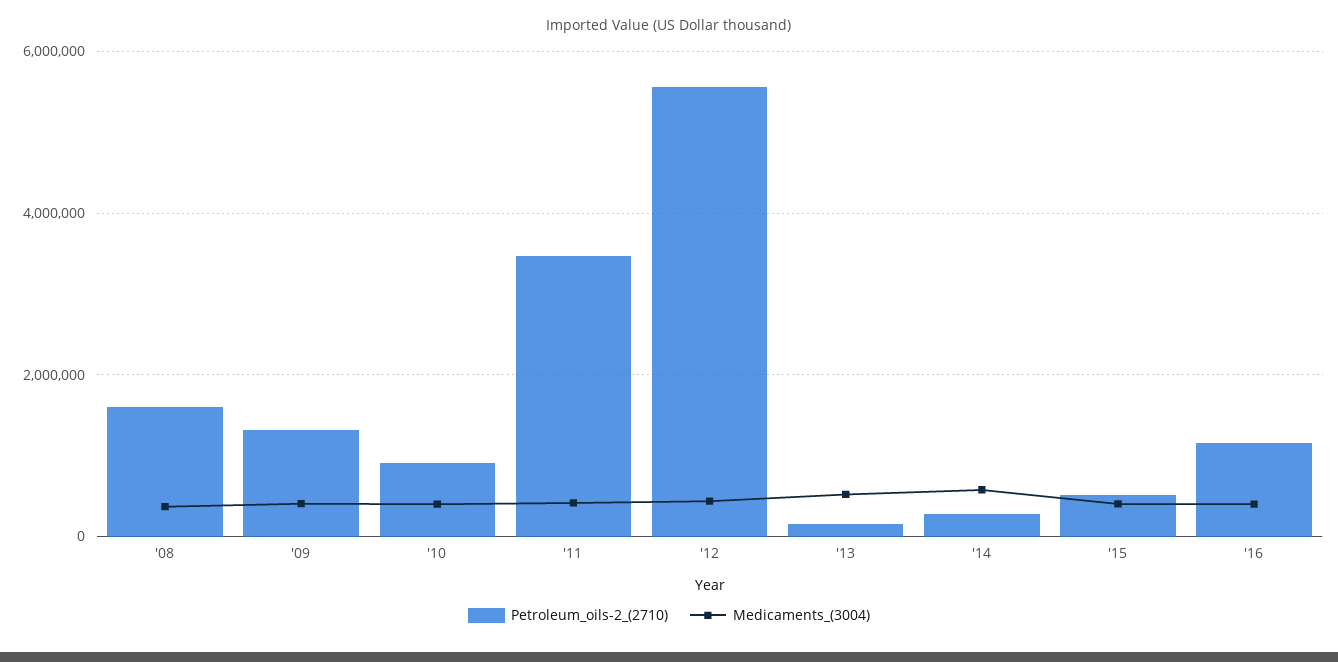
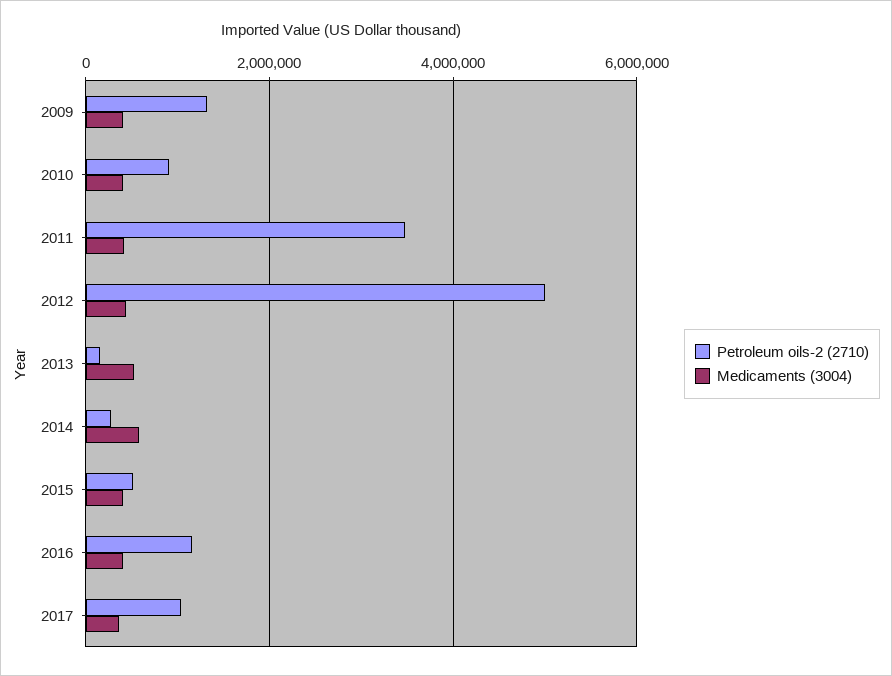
Petroleum_oils-2_(2710), '08: 1600000 -> none
Medicaments_(3004), '08: 400000 -> none
Petroleum_oils-2_(2710), '12: 5600000 -> 5000000
Petroleum_oils-2_(2710), 2017: none -> 1000000
Medicaments_(3004), 2017: none -> 400000

